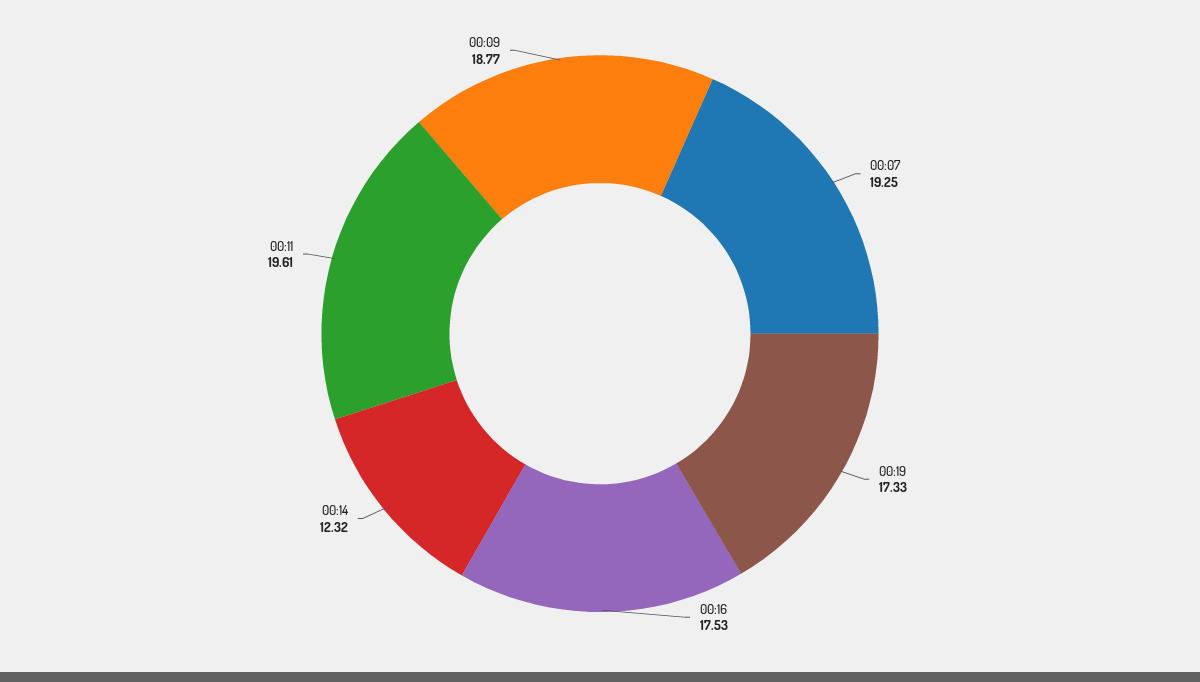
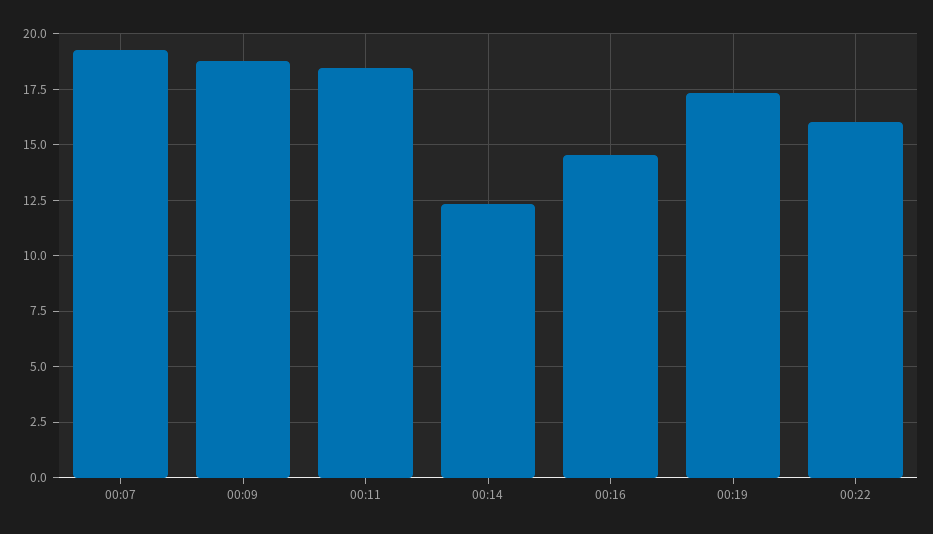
00:16: 17.53 -> 14.5
00:11: 19.61 -> 18.5
00:22: none -> 16

